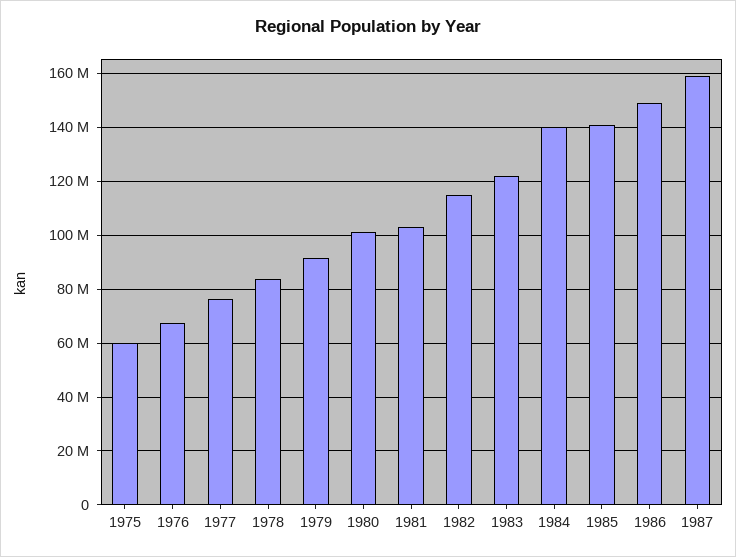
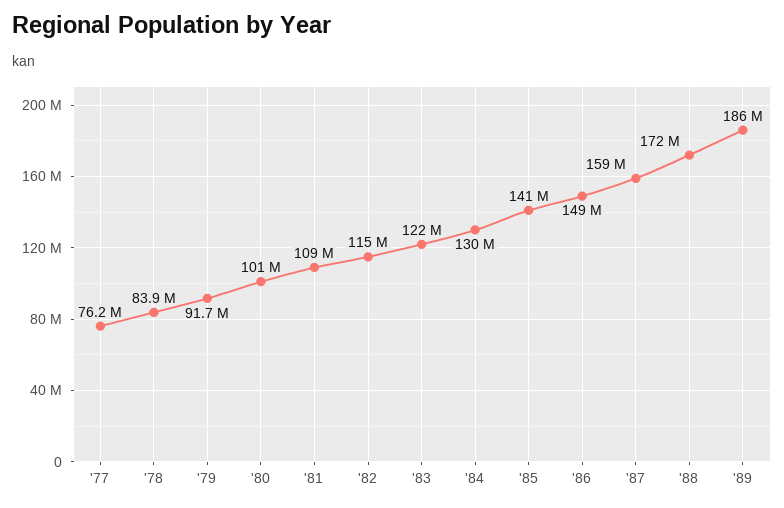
1975: 60000000 -> none
1976: 67500000 -> none
1981: 102500000 -> 109000000
1984: 140000000 -> 130000000
'88: none -> 172000000
'89: none -> 186000000

